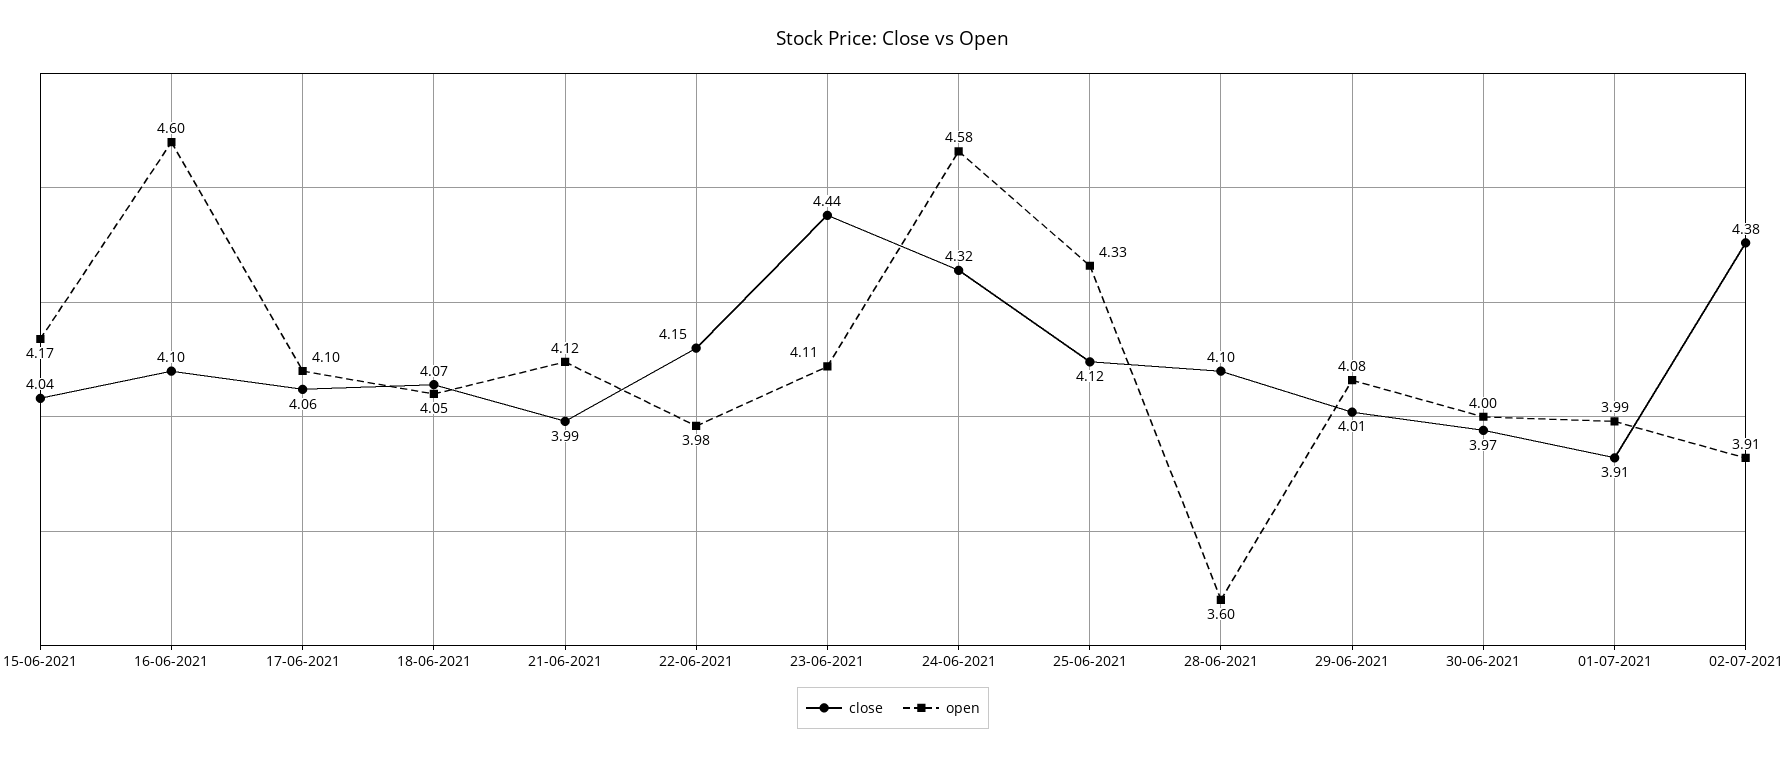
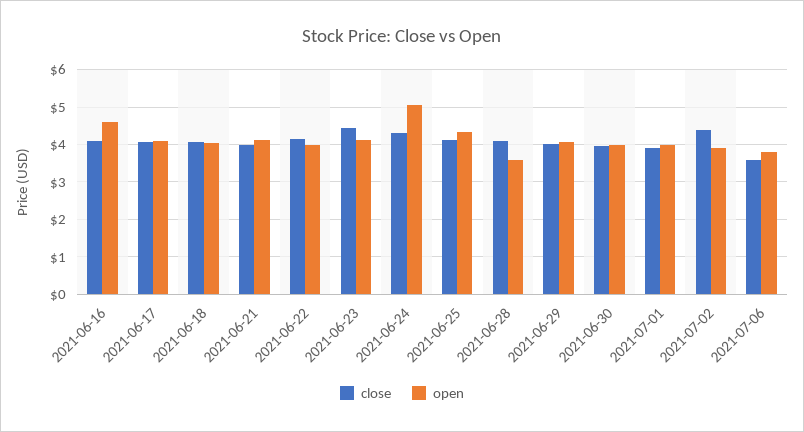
close, 15-06-2021: 4.04 -> none
open, 15-06-2021: 4.17 -> none
open, 24-06-2021: 4.58 -> 5
close, 2021-07-06: none -> 3.6
open, 2021-07-06: none -> 3.8

